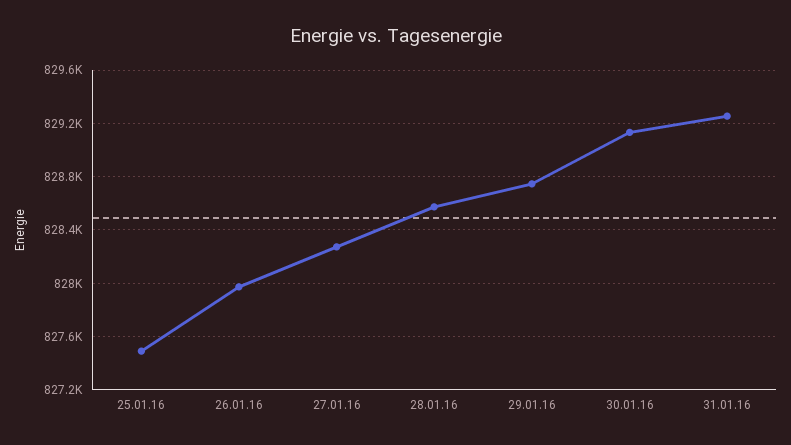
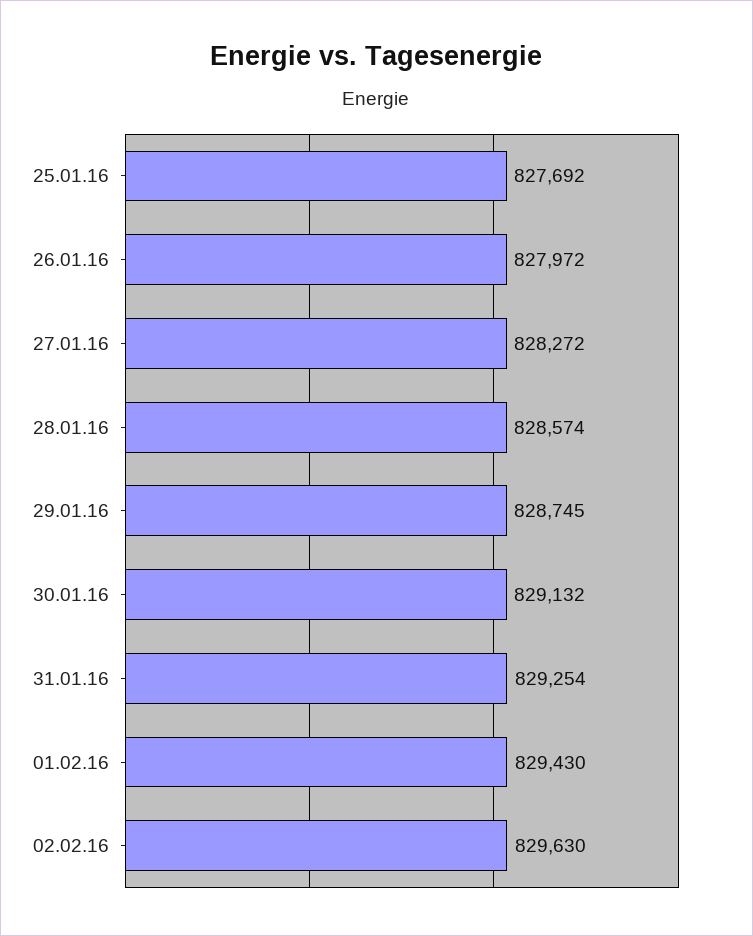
25.01.16: 827500 -> 827692
01.02.16: none -> 829430
02.02.16: none -> 829630

